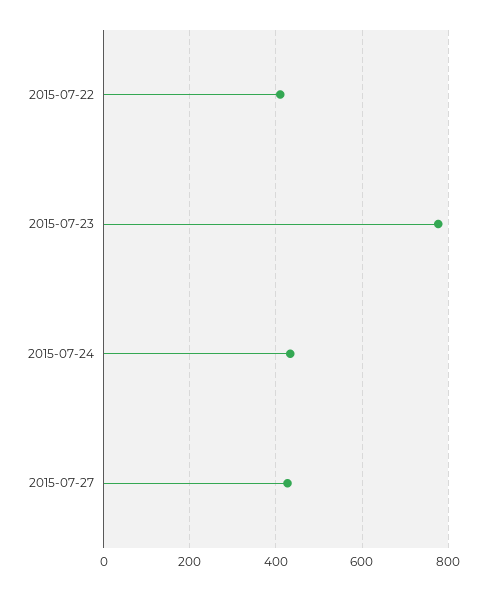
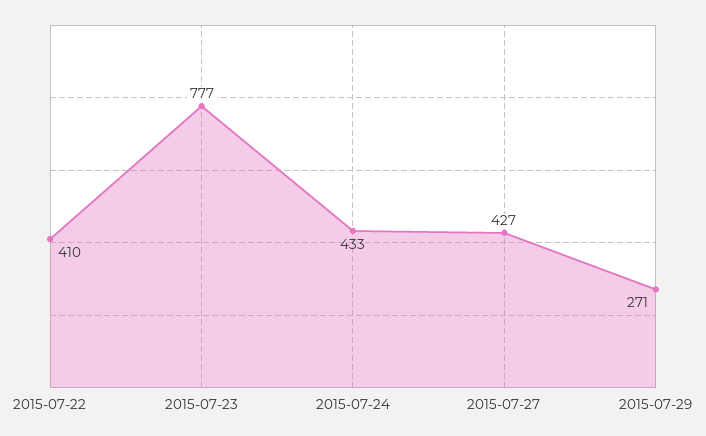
2015-07-29: none -> 271

